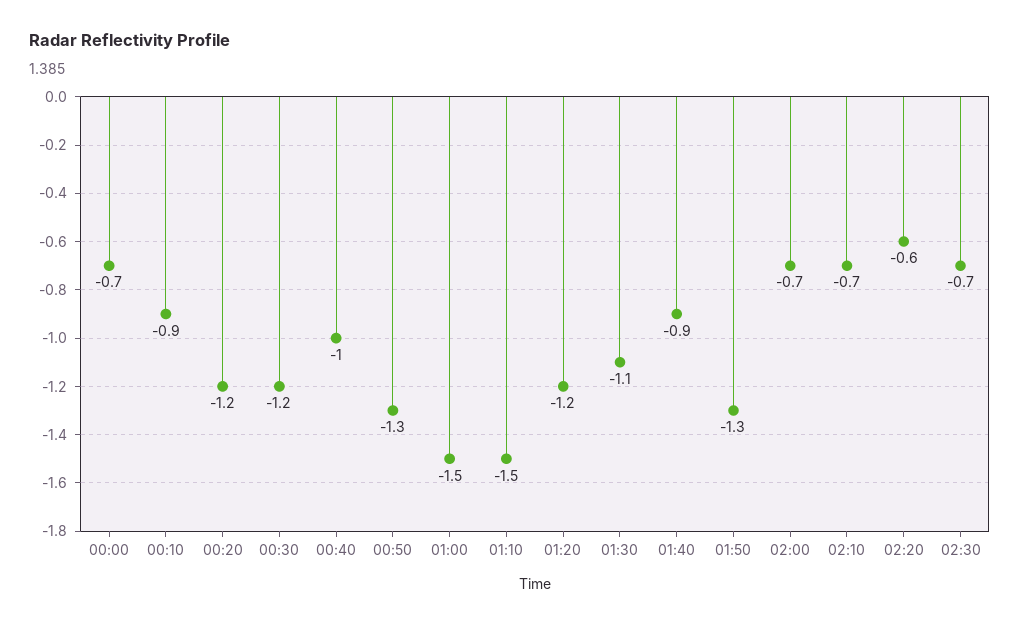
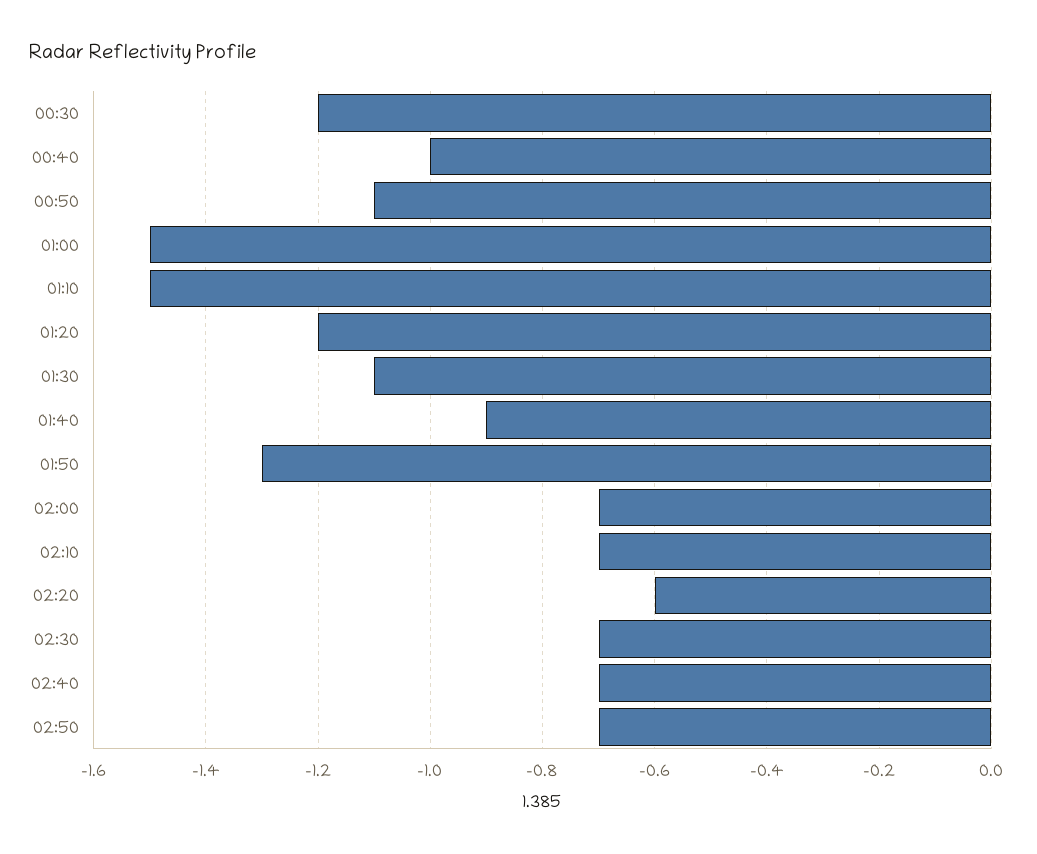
00:00: -0.7 -> none
00:10: -0.9 -> none
00:20: -1.2 -> none
00:50: -1.3 -> -1.1
02:40: none -> -0.7
02:50: none -> -0.7

